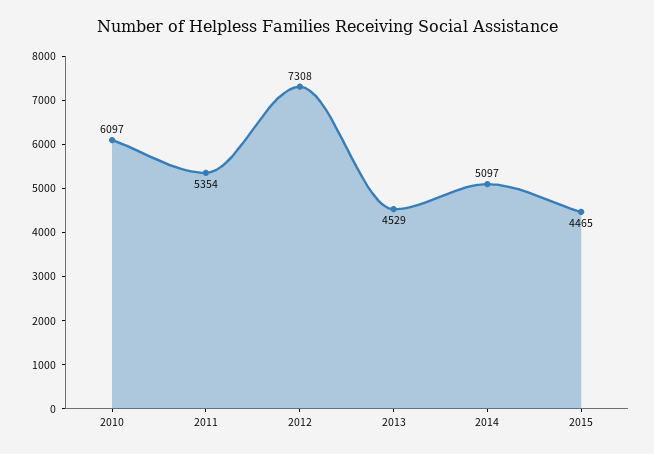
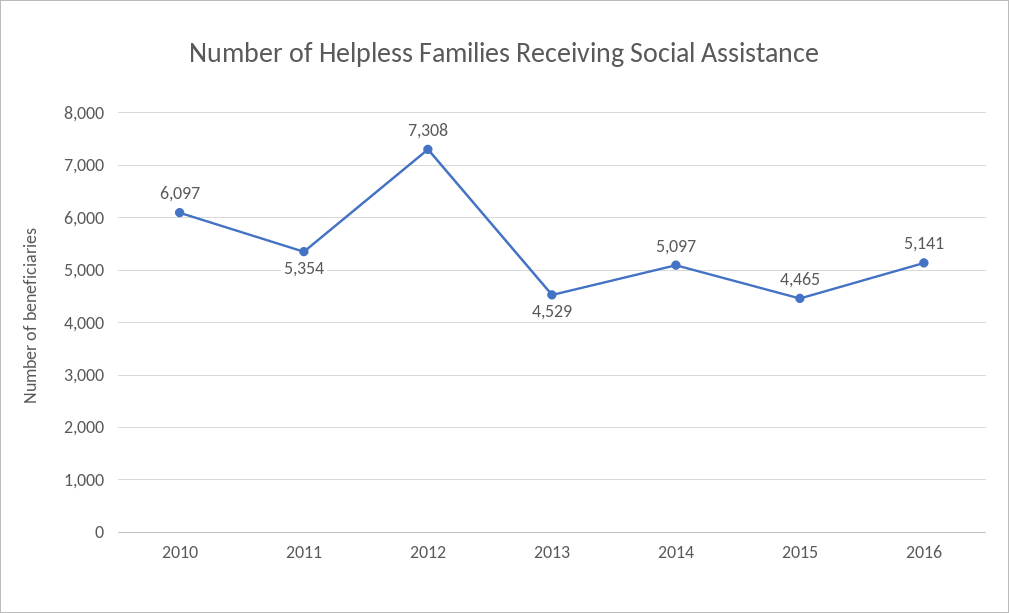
2016: none -> 5141

